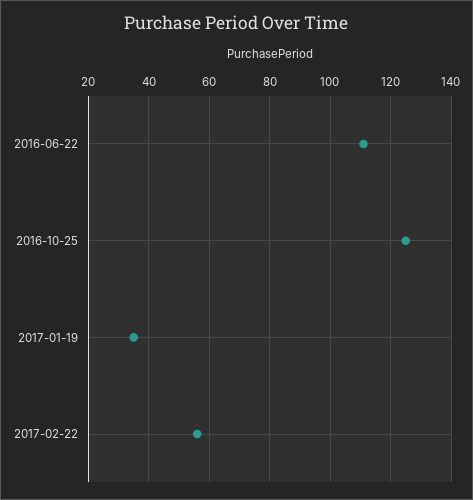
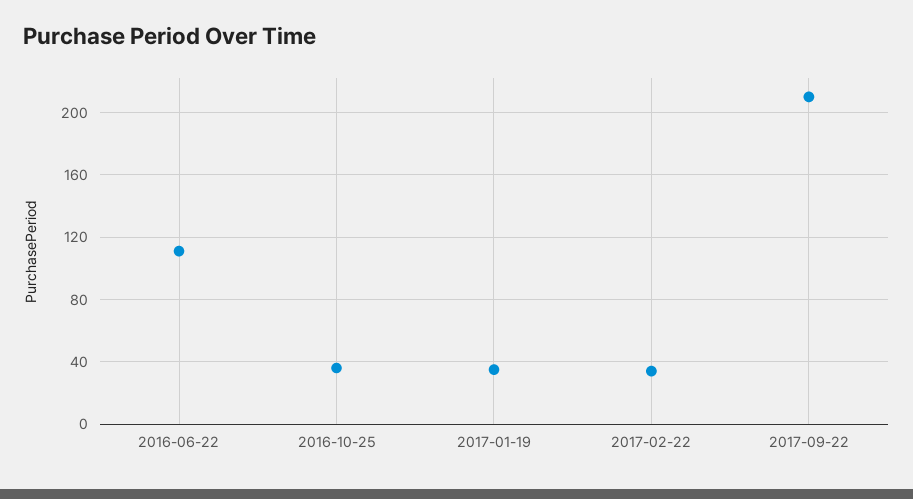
2016-10-25: 125 -> 35
2017-02-22: 55 -> 35
2017-09-22: none -> 210

